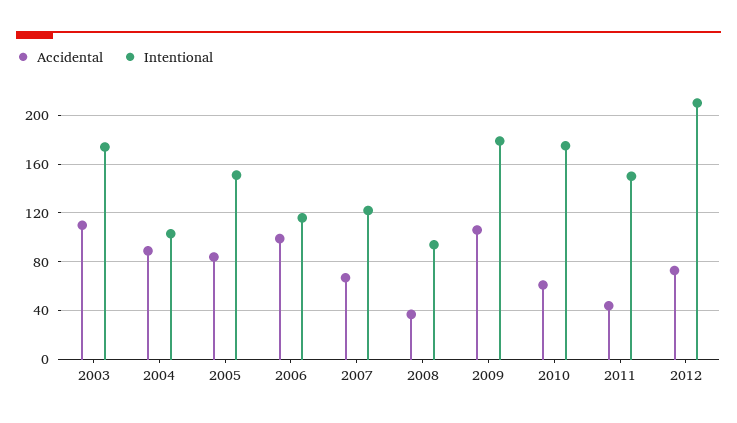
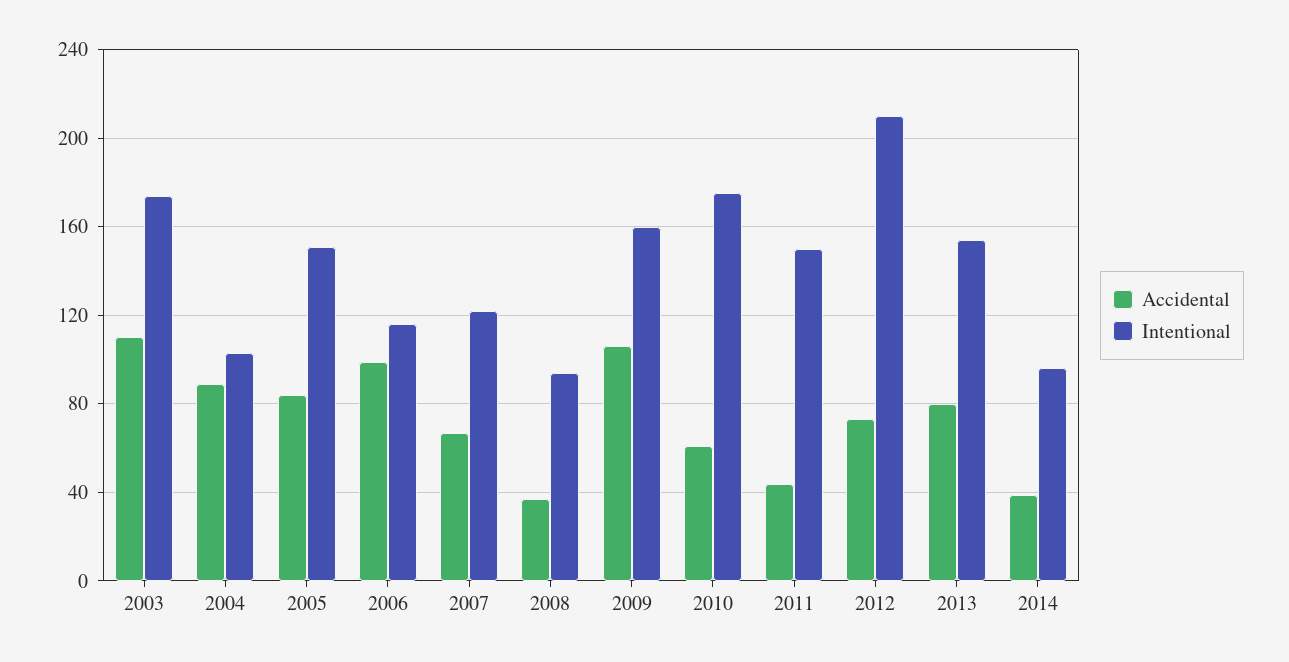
Intentional, 2009: 180 -> 160
Accidental, 2013: none -> 80
Intentional, 2013: none -> 155
Accidental, 2014: none -> 40
Intentional, 2014: none -> 95

